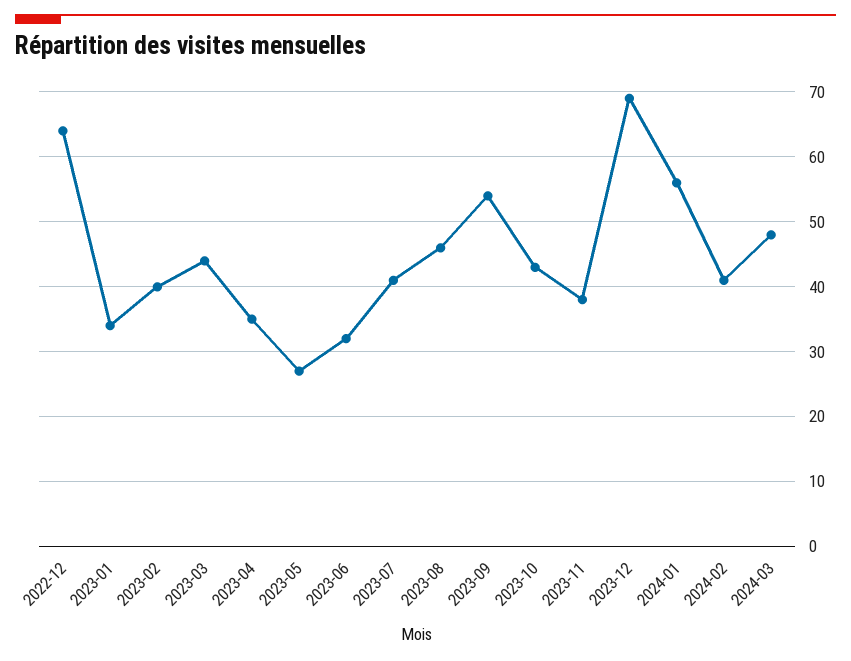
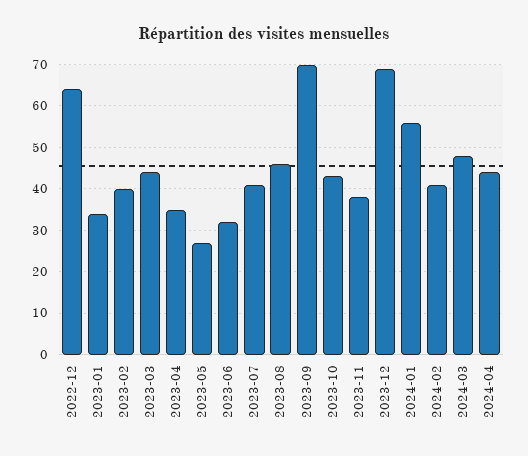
2023-09: 54 -> 70
2024-04: none -> 45

